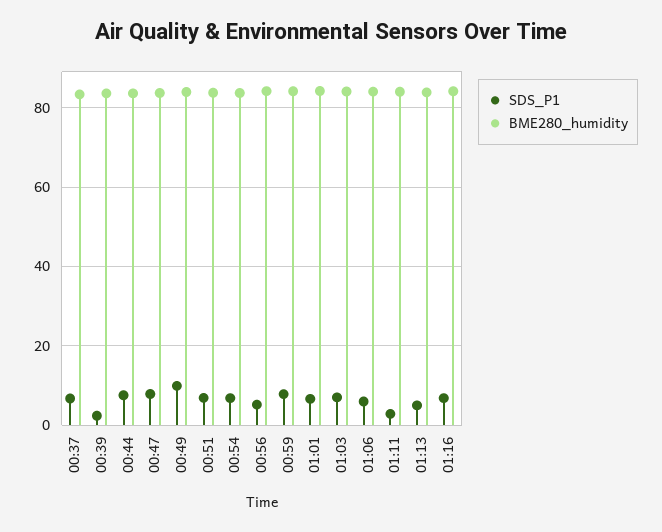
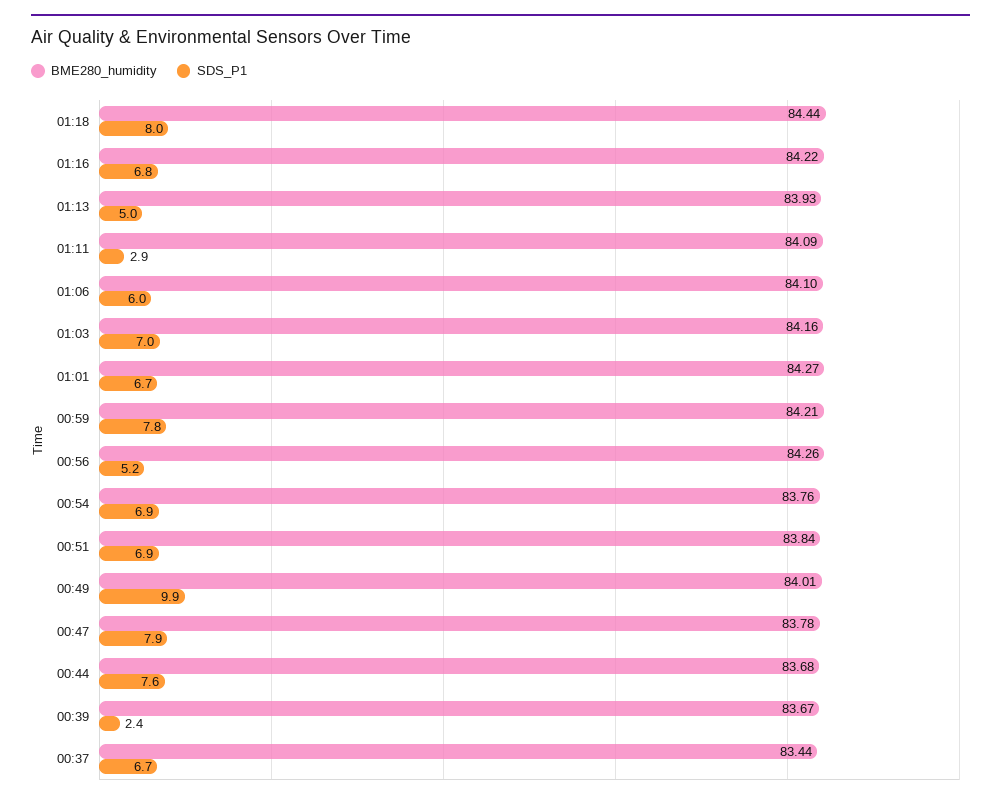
BME280_humidity, 01:18: none -> 84.44
SDS_P1, 01:18: none -> 8

